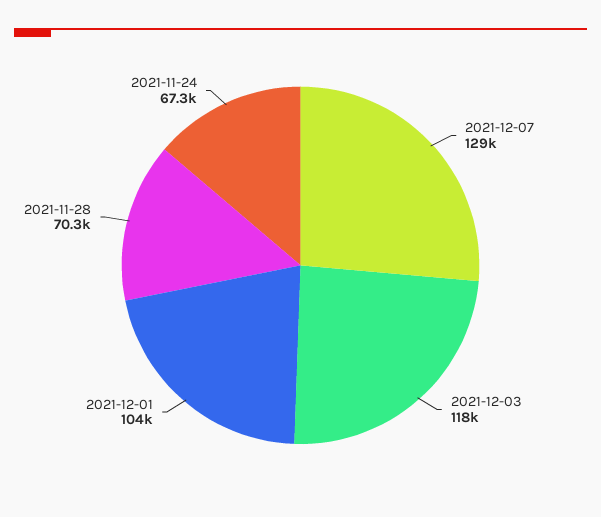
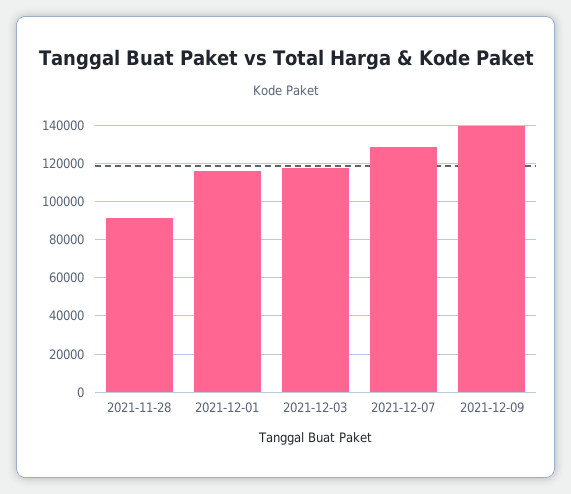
2021-12-01: 104000 -> 115000
2021-11-28: 70300 -> 90000
2021-11-24: 67300 -> none
2021-12-09: none -> 140000

